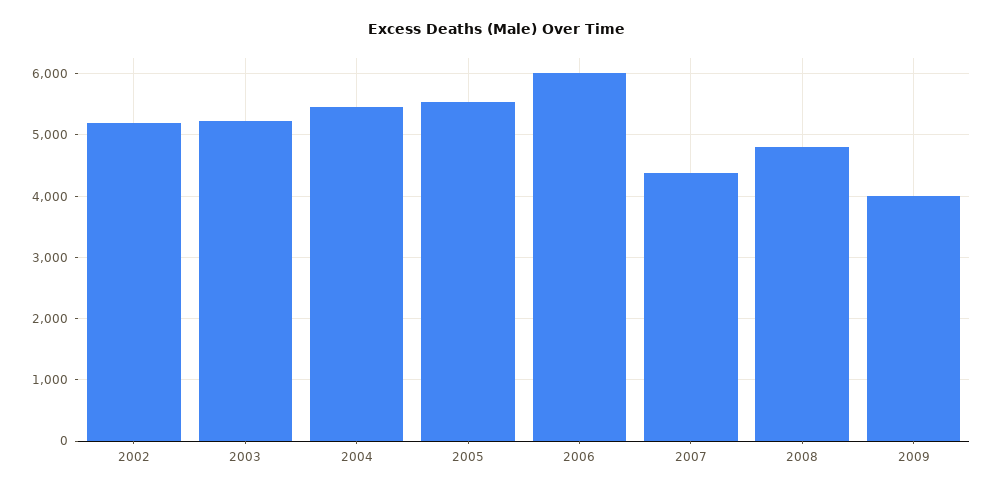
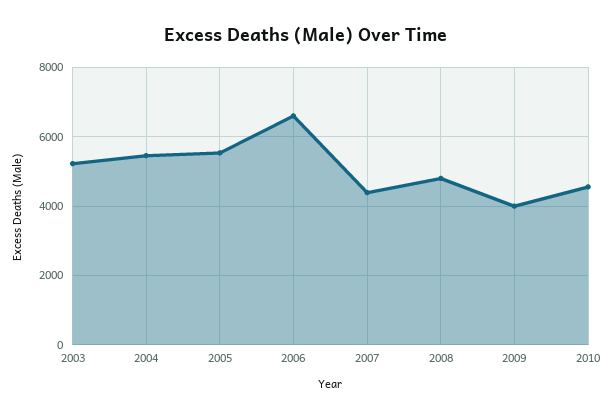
2002: 5200 -> none
2006: 6000 -> 6600
2010: none -> 4600

